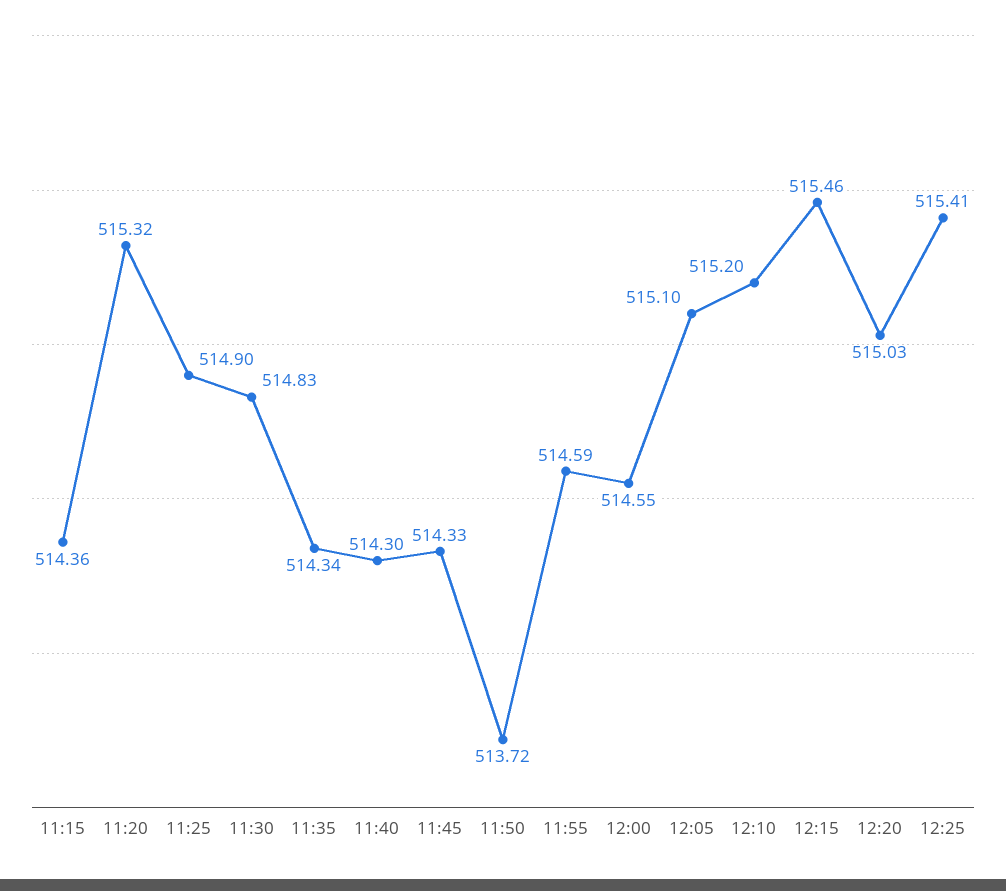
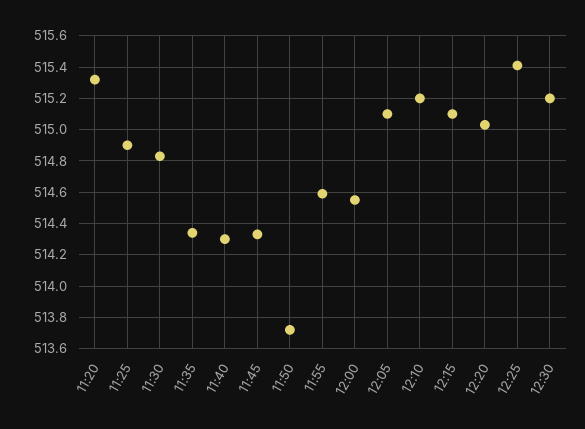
11:15: 514.36 -> none
12:15: 515.46 -> 515.1
12:30: none -> 515.2

